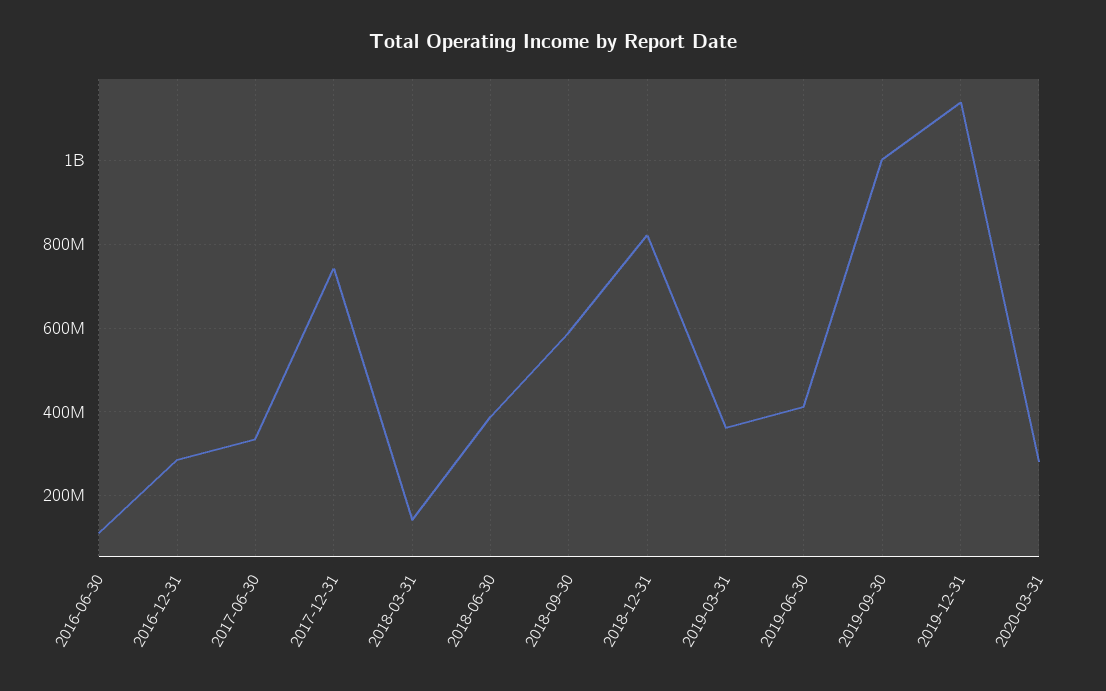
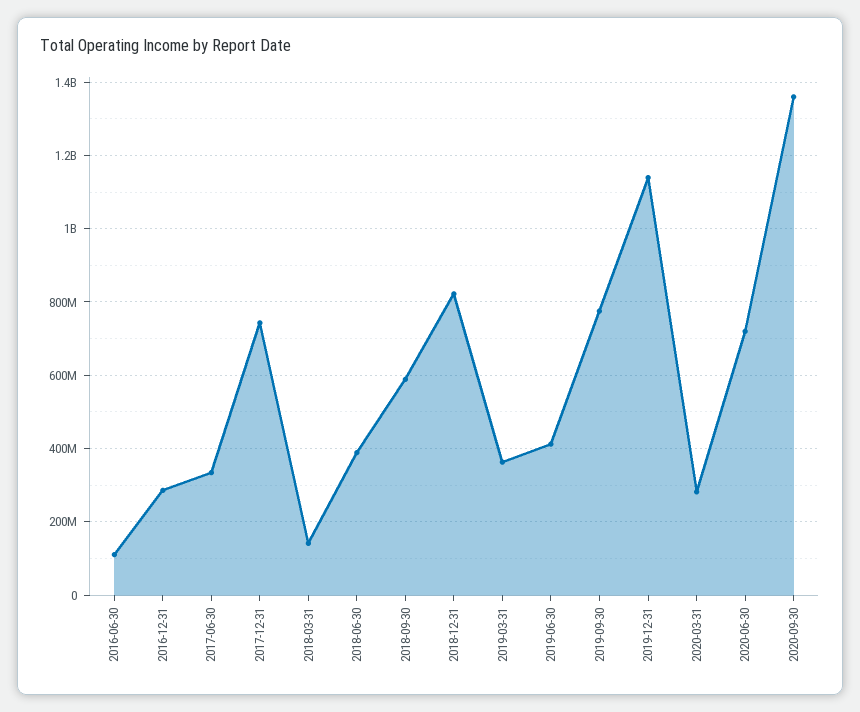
2019-09-30: 1000000000 -> 780000000
2020-06-30: none -> 720000000
2020-09-30: none -> 1360000000

